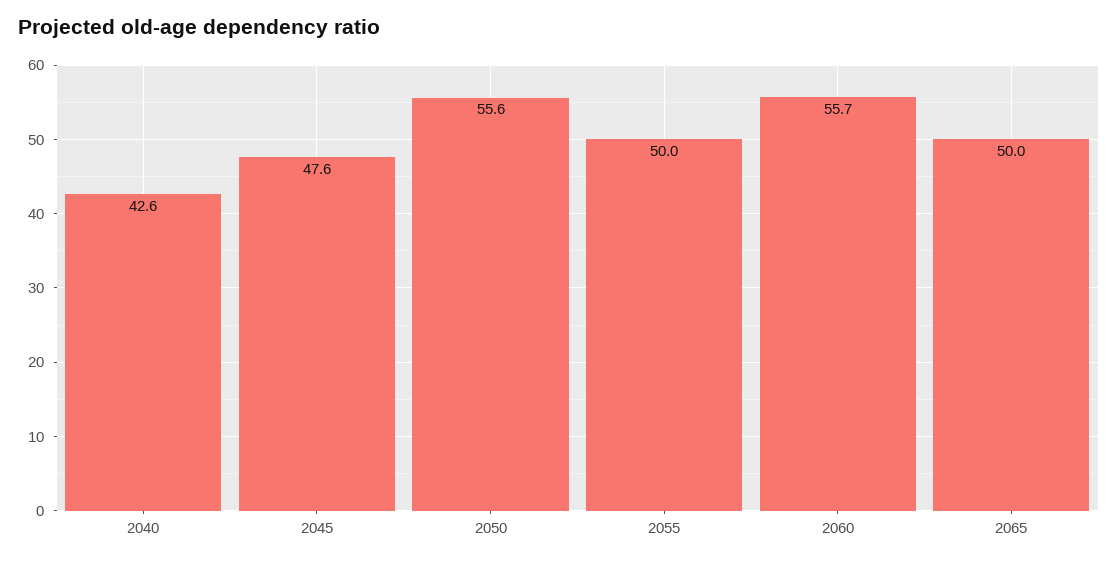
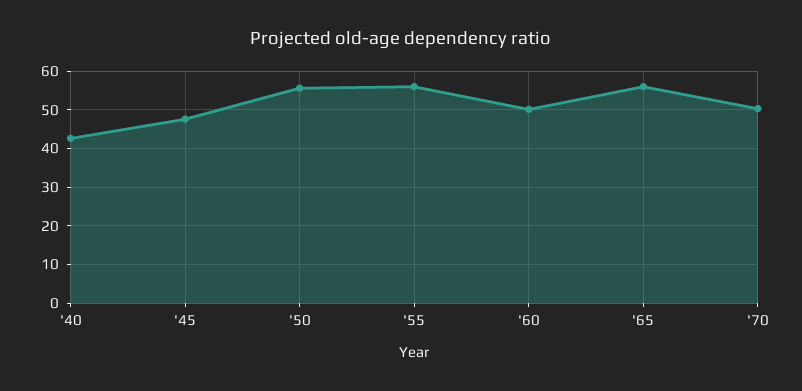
2055: 50 -> 56
2060: 55.7 -> 50
2065: 50 -> 56
'70: none -> 50

